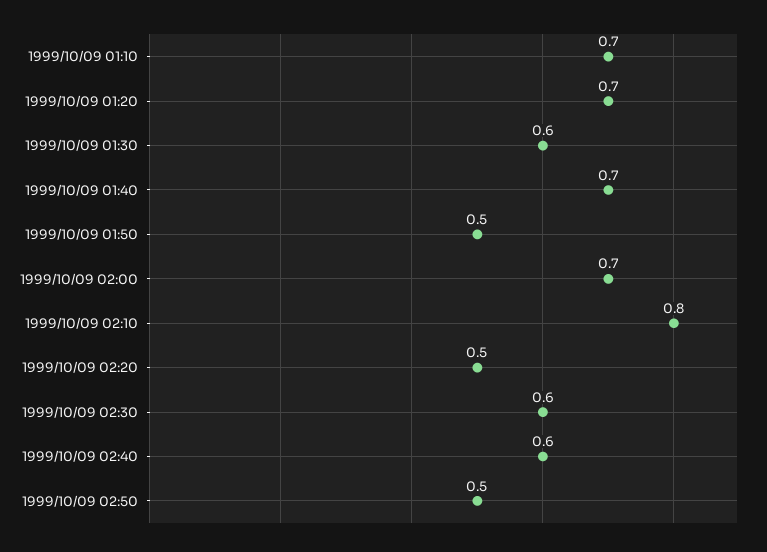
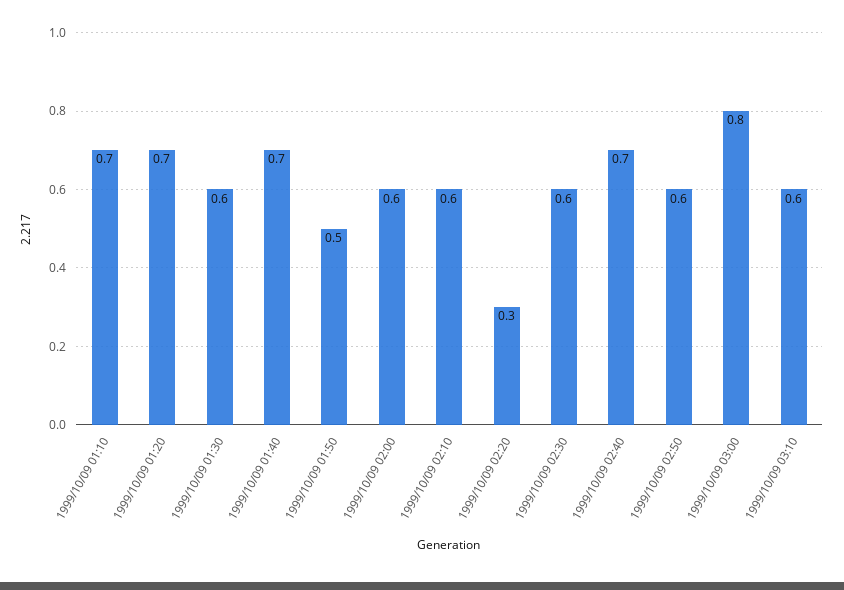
1999/10/09 02:00: 0.7 -> 0.6
1999/10/09 02:10: 0.8 -> 0.6
1999/10/09 02:20: 0.5 -> 0.3
1999/10/09 02:40: 0.6 -> 0.7
1999/10/09 02:50: 0.5 -> 0.6
1999/10/09 03:00: none -> 0.8
1999/10/09 03:10: none -> 0.6

